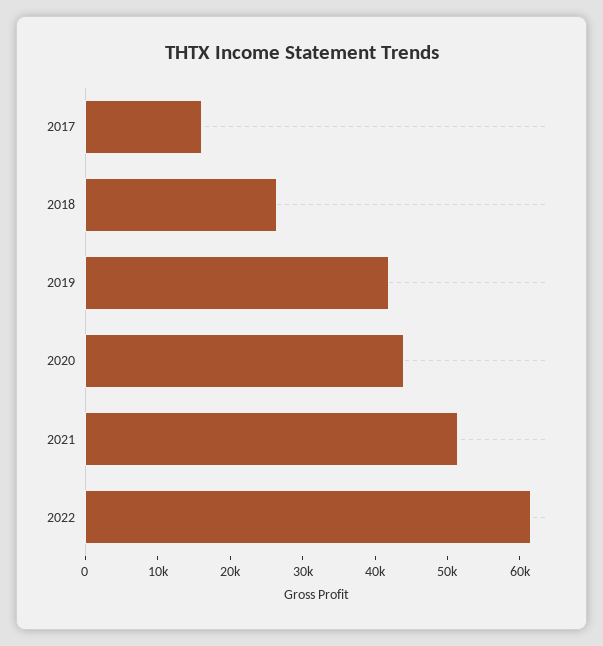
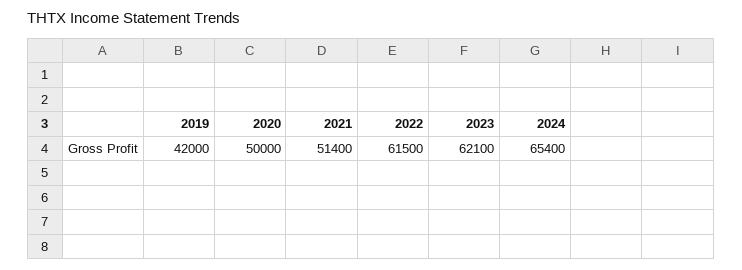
2017: 16000 -> none
2018: 26000 -> none
2020: 44000 -> 50000
2023: none -> 62100
2024: none -> 65400

